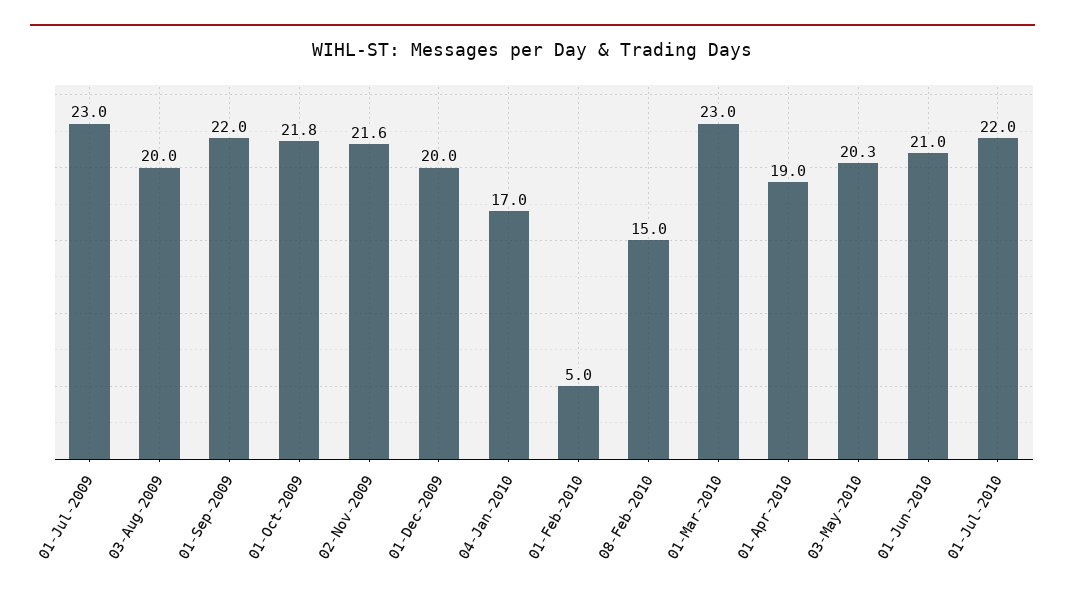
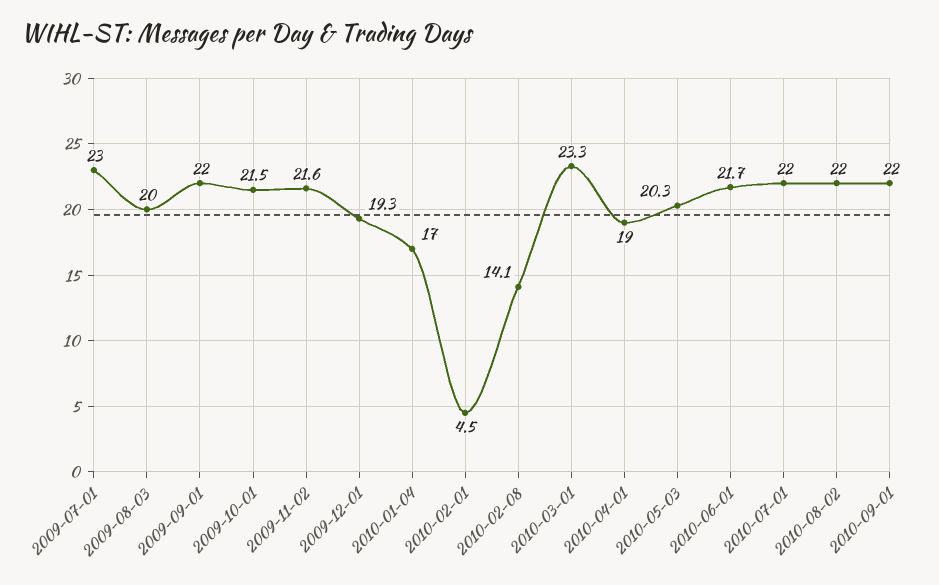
01-Oct-2009: 21.8 -> 21.5
01-Dec-2009: 20 -> 19.3
01-Feb-2010: 5 -> 4.5
08-Feb-2010: 15 -> 14.1
01-Mar-2010: 23 -> 23.3
01-Jun-2010: 21 -> 21.7
2010-08-02: none -> 22
2010-09-01: none -> 22

